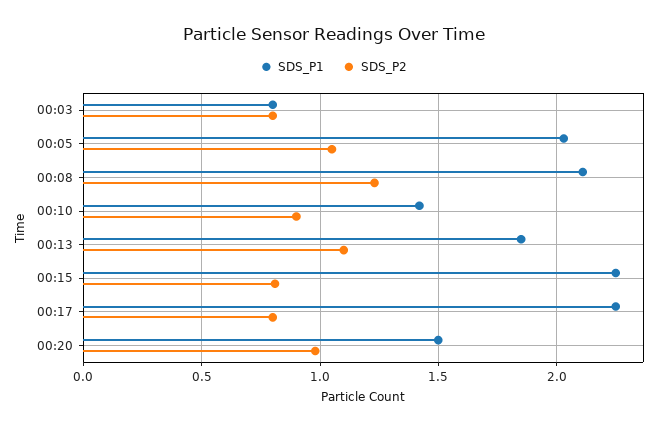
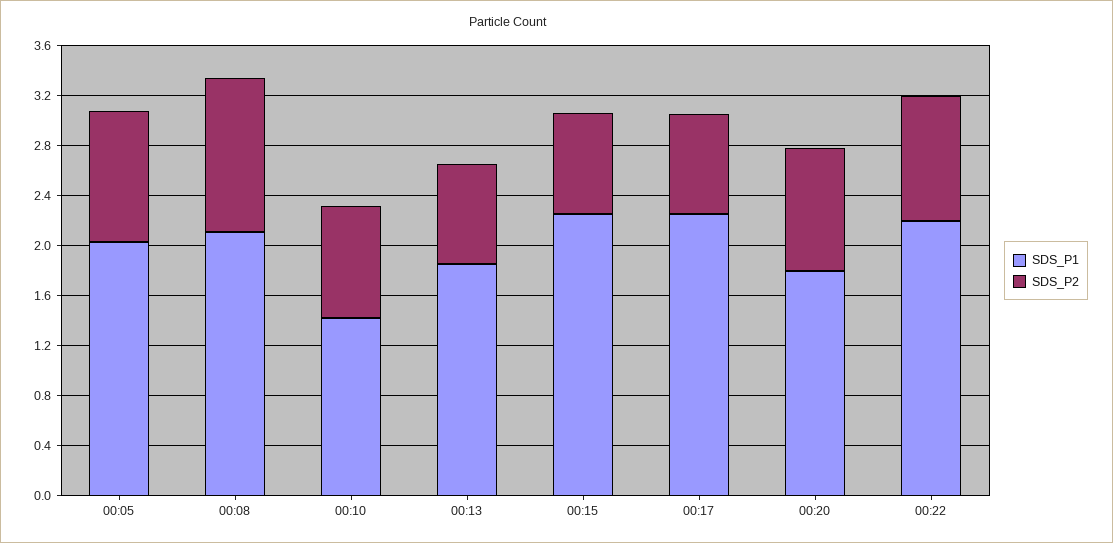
SDS_P1, 00:03: 0.8 -> none
SDS_P2, 00:03: 0.8 -> none
SDS_P2, 00:13: 1.1 -> 0.8
SDS_P1, 00:20: 1.5 -> 1.8
SDS_P1, 00:22: none -> 2.2
SDS_P2, 00:22: none -> 1

